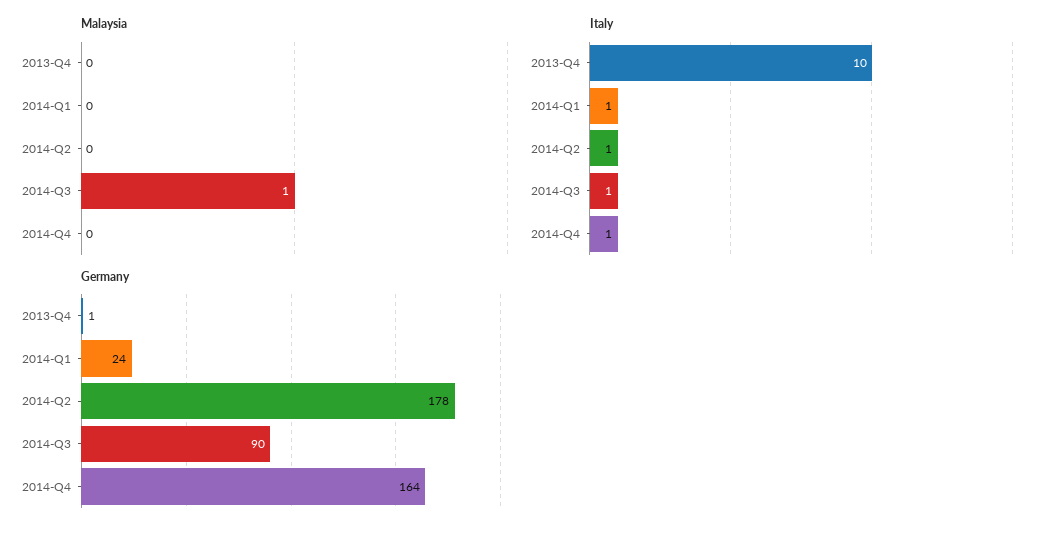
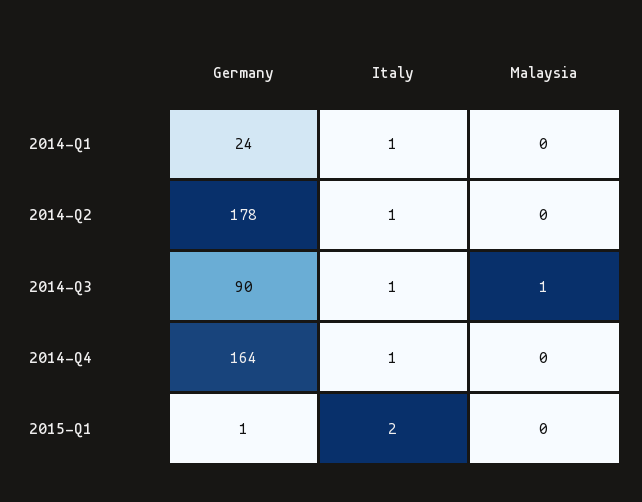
Malaysia, 2013-Q4: 0 -> none
Italy, 2013-Q4: 10 -> none
Germany, 2013-Q4: 1 -> none
Germany, 2015-Q1: none -> 1
Italy, 2015-Q1: none -> 2
Malaysia, 2015-Q1: none -> 0

